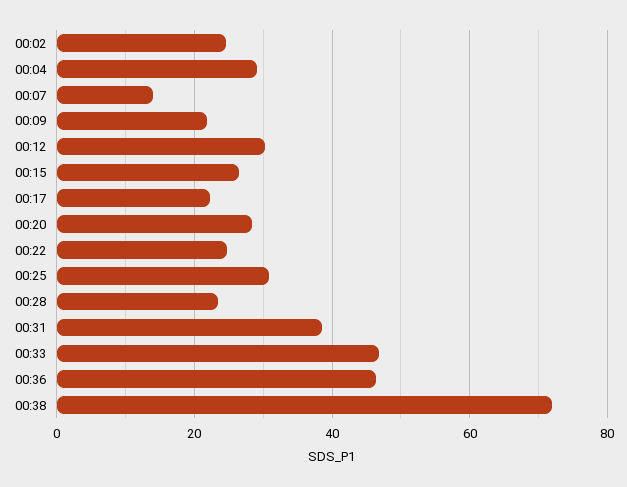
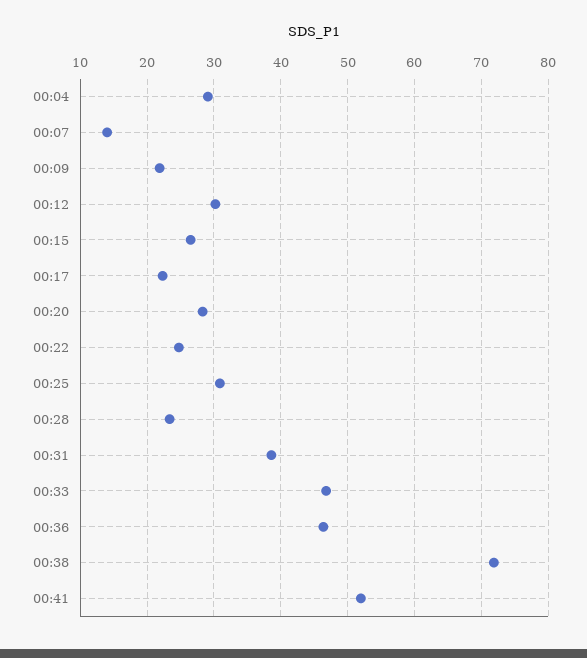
00:02: 24 -> none
00:41: none -> 52

